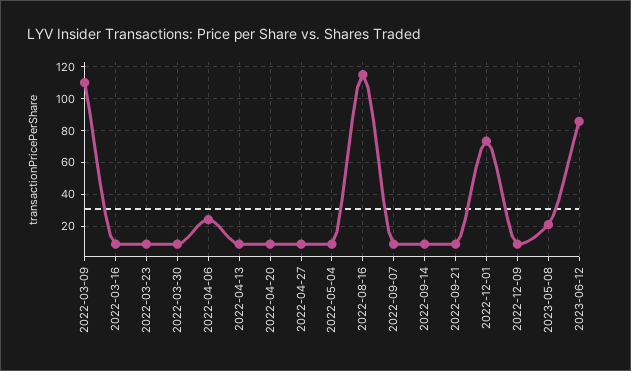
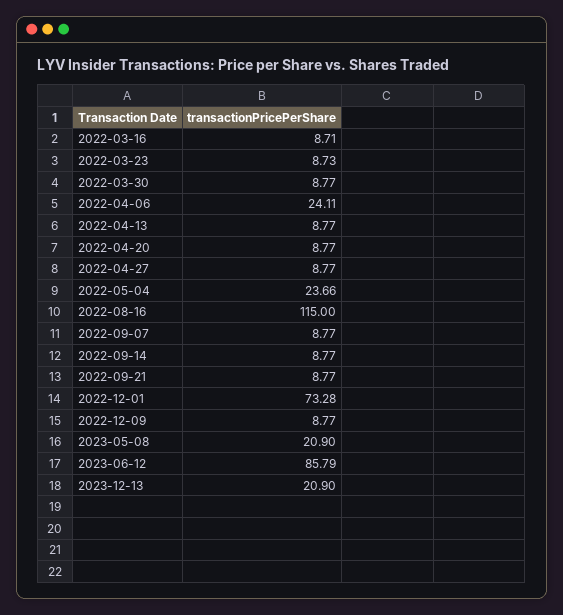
2022-03-09: 110 -> none
2022-05-04: 10 -> 23.66
2023-12-13: none -> 20.9

